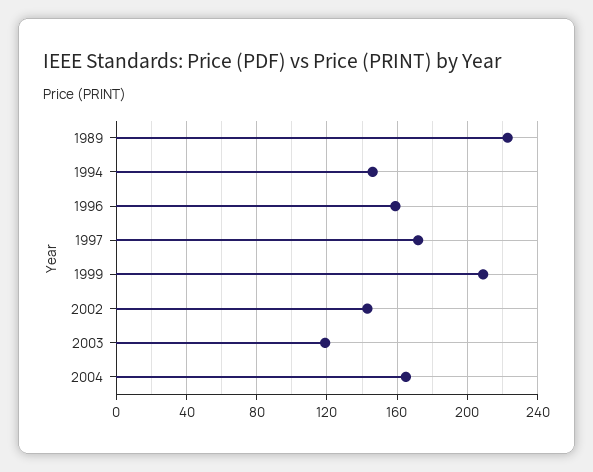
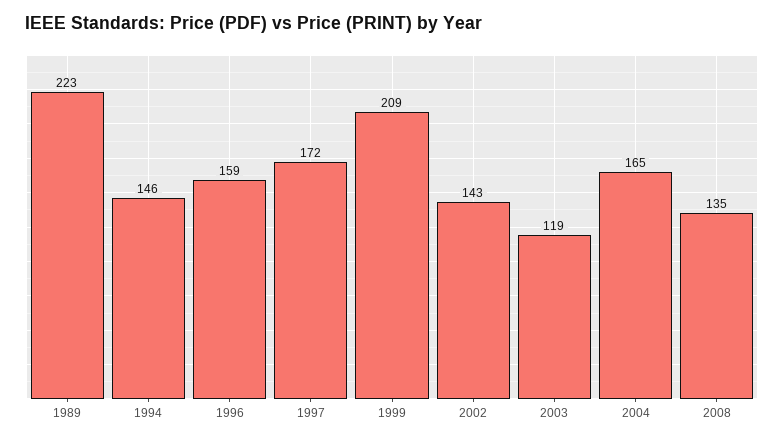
2008: none -> 135

